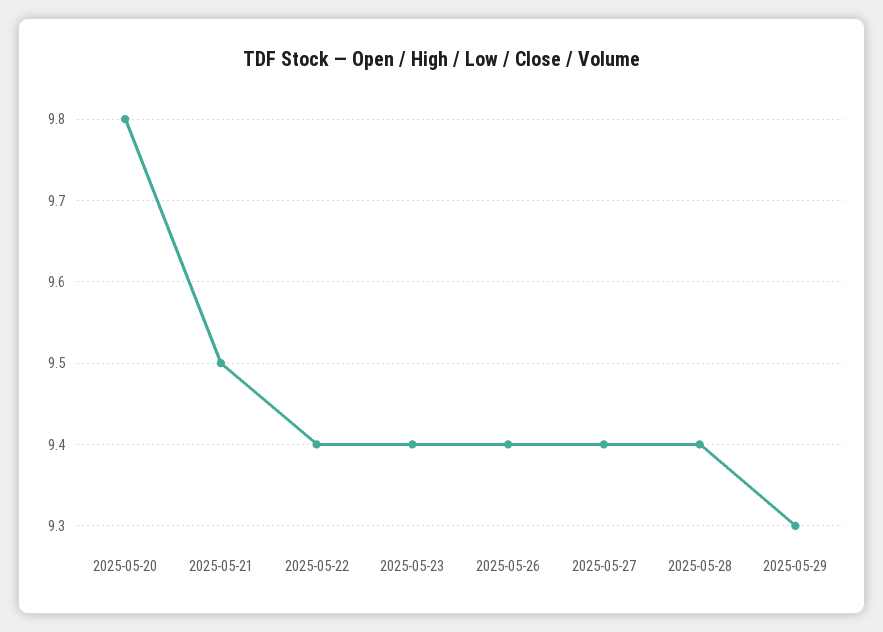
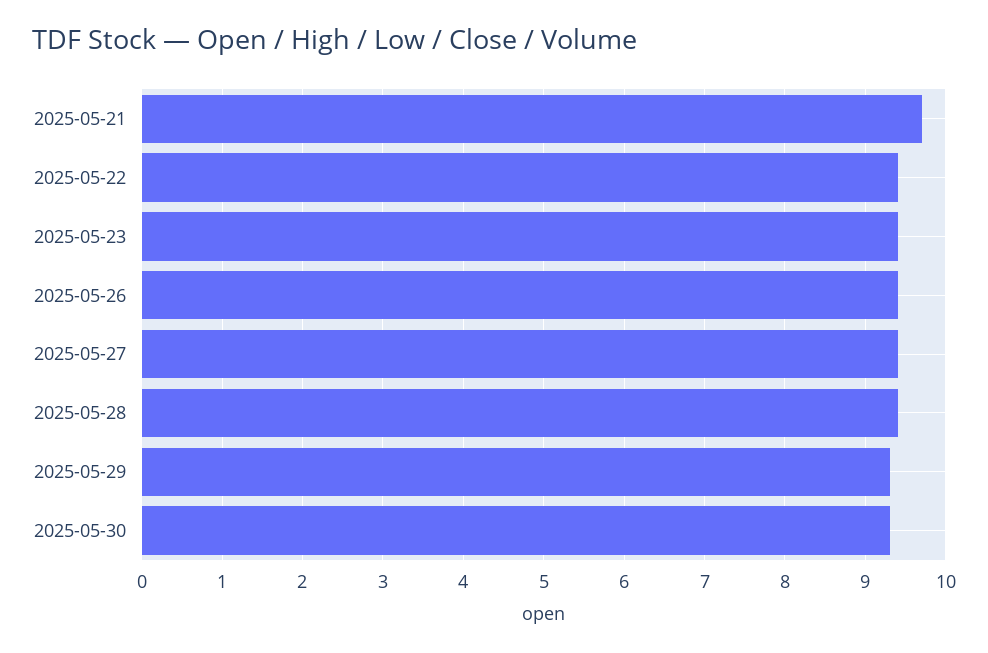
2025-05-20: 9.8 -> none
2025-05-21: 9.5 -> 9.7
2025-05-30: none -> 9.3

